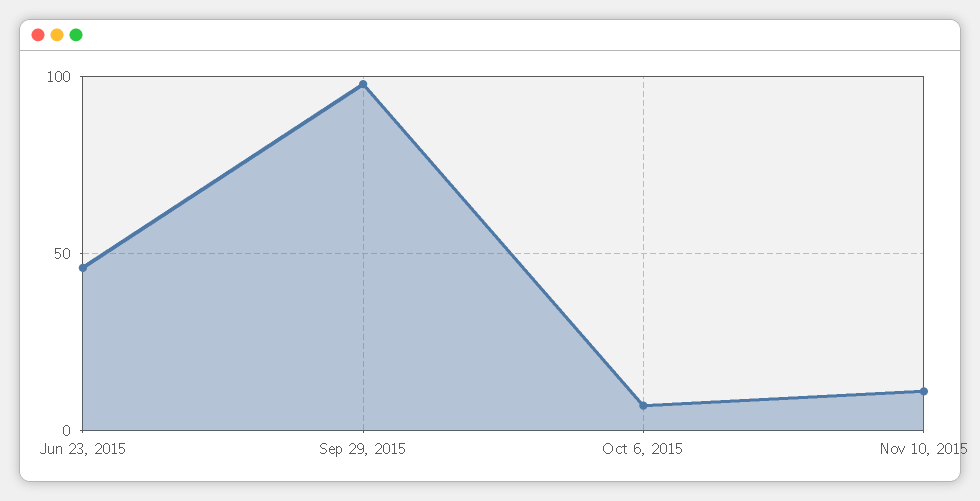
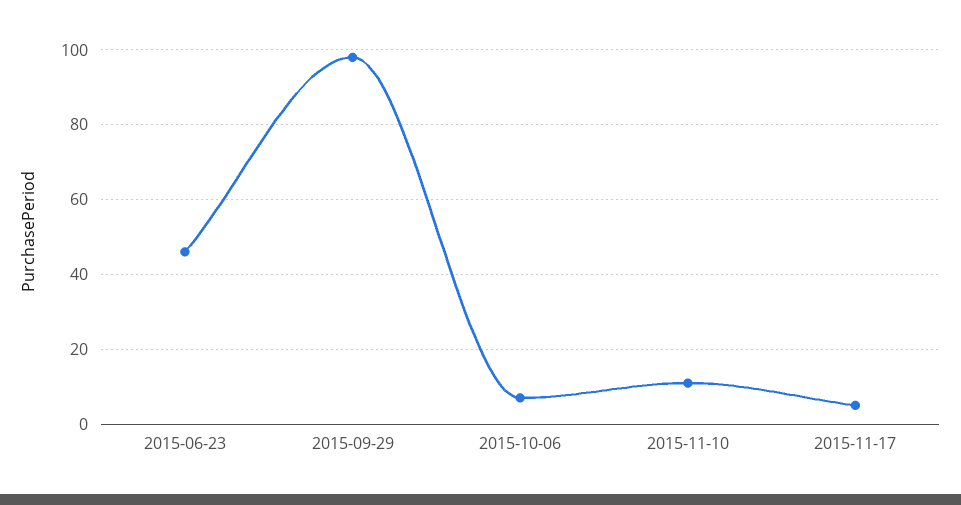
2015-11-17: none -> 5

